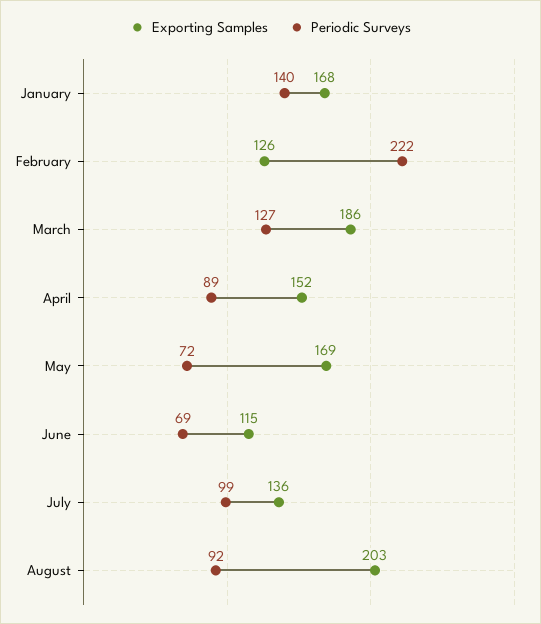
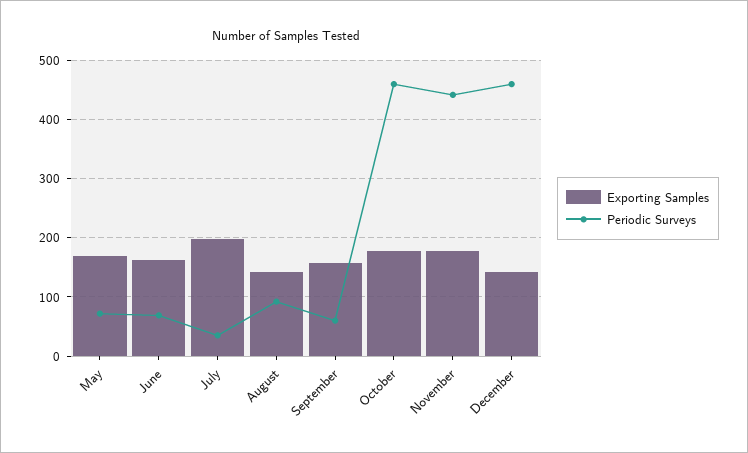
Exporting Samples, January: 168 -> none
Periodic Surveys, January: 140 -> none
Exporting Samples, February: 126 -> none
Periodic Surveys, February: 222 -> none
Exporting Samples, March: 186 -> none
Periodic Surveys, March: 127 -> none
Exporting Samples, April: 152 -> none
Periodic Surveys, April: 89 -> none
Exporting Samples, June: 115 -> 160
Exporting Samples, July: 136 -> 200
Periodic Surveys, July: 99 -> 40
Exporting Samples, August: 203 -> 140
Exporting Samples, September: none -> 160
Periodic Surveys, September: none -> 60
Exporting Samples, October: none -> 180
Periodic Surveys, October: none -> 460
Exporting Samples, November: none -> 180
Periodic Surveys, November: none -> 440
Exporting Samples, December: none -> 140
Periodic Surveys, December: none -> 460

